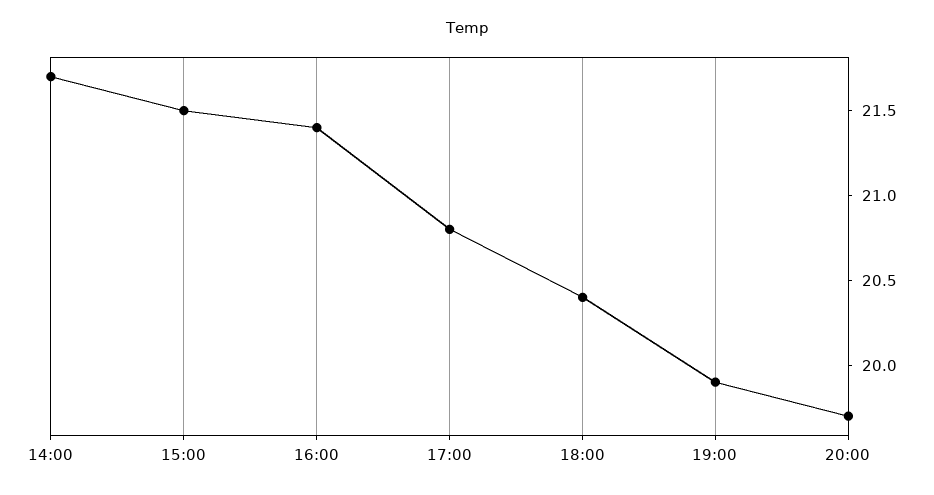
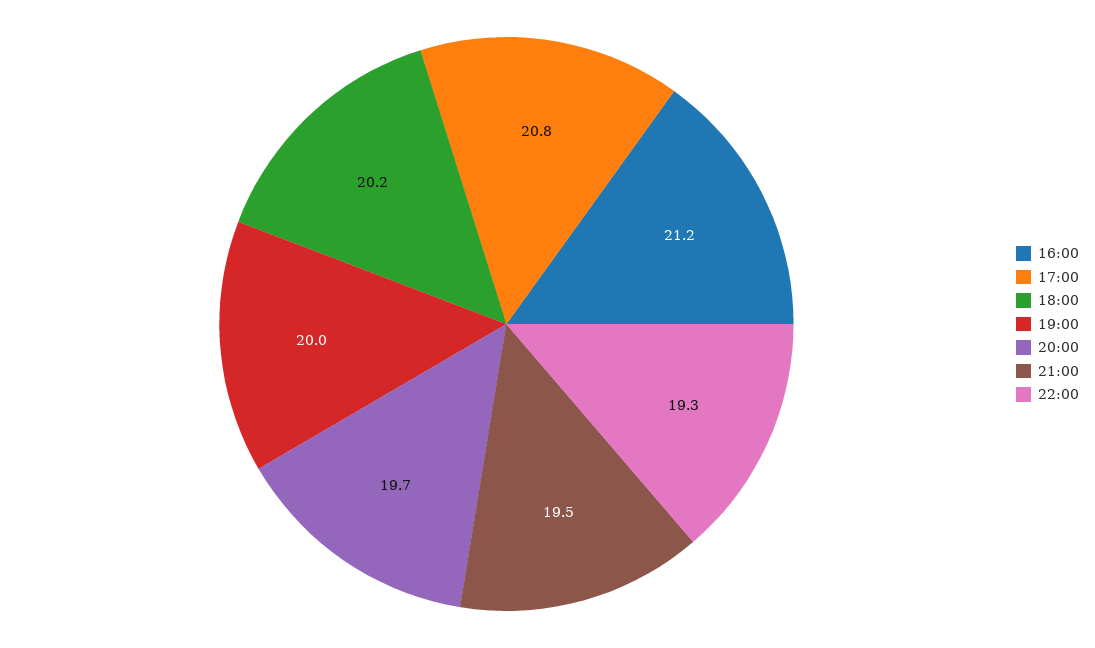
14:00: 21.7 -> none
15:00: 21.5 -> none
16:00: 21.4 -> 21.2
18:00: 20.4 -> 20.2
19:00: 19.9 -> 20
21:00: none -> 19.5
22:00: none -> 19.3

